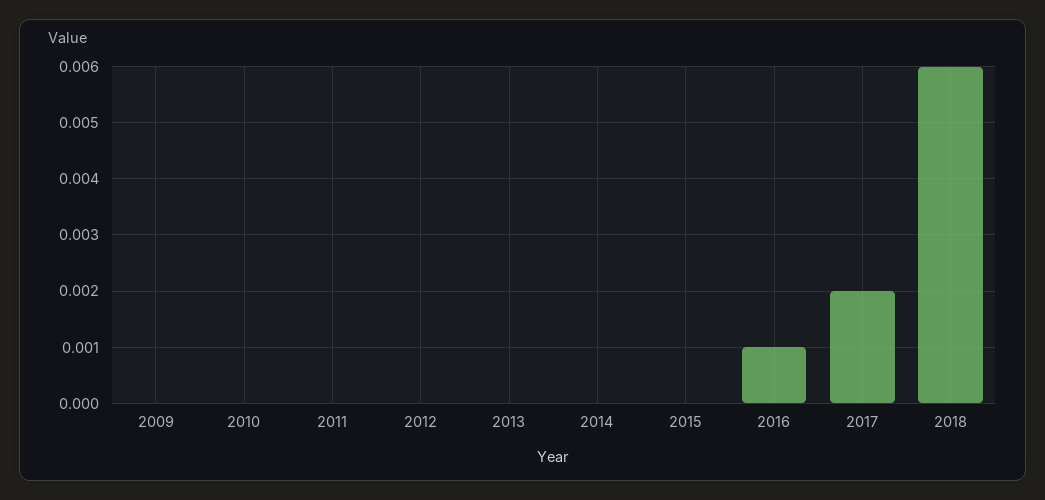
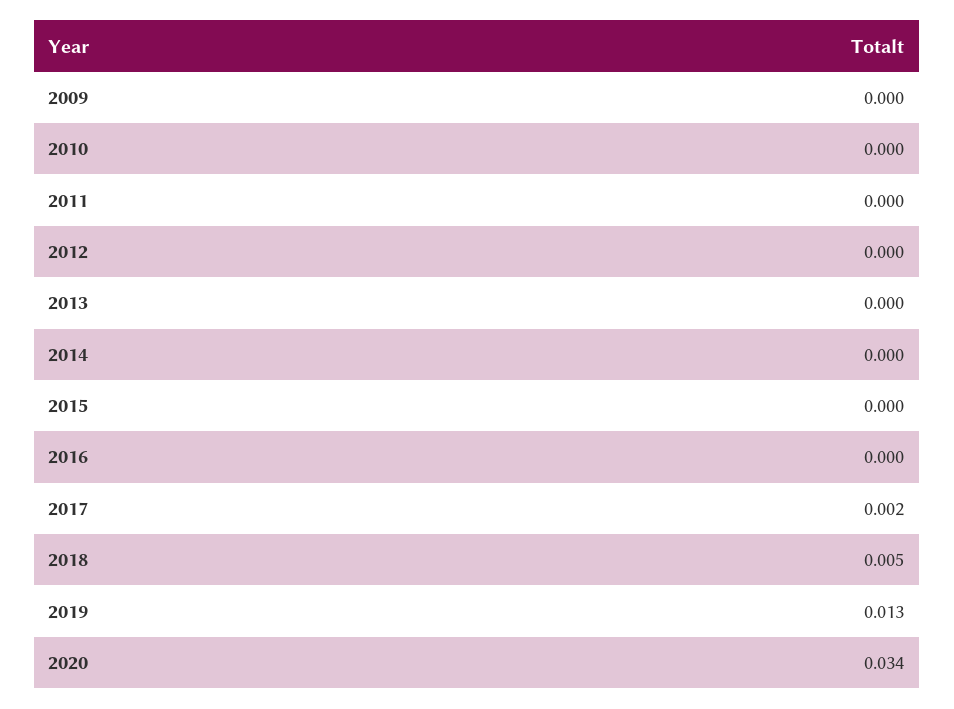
2016: 0.001 -> 0
2018: 0.006 -> 0.005
2019: none -> 0.013
2020: none -> 0.034

